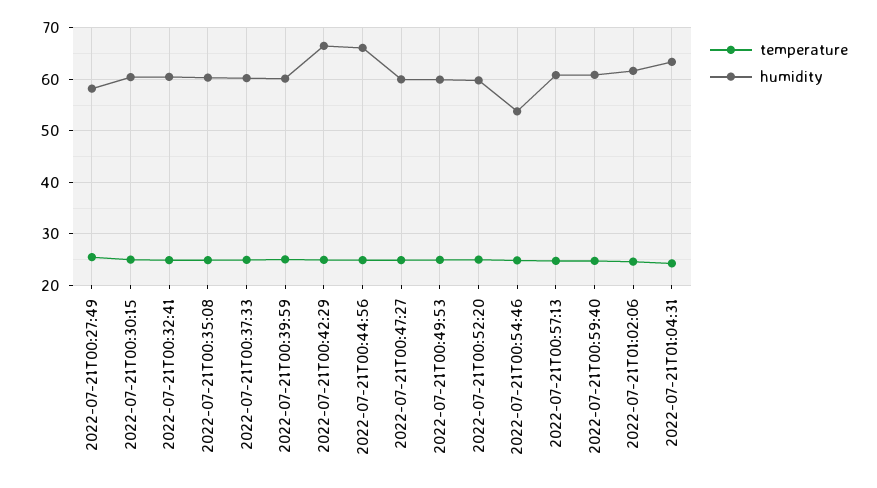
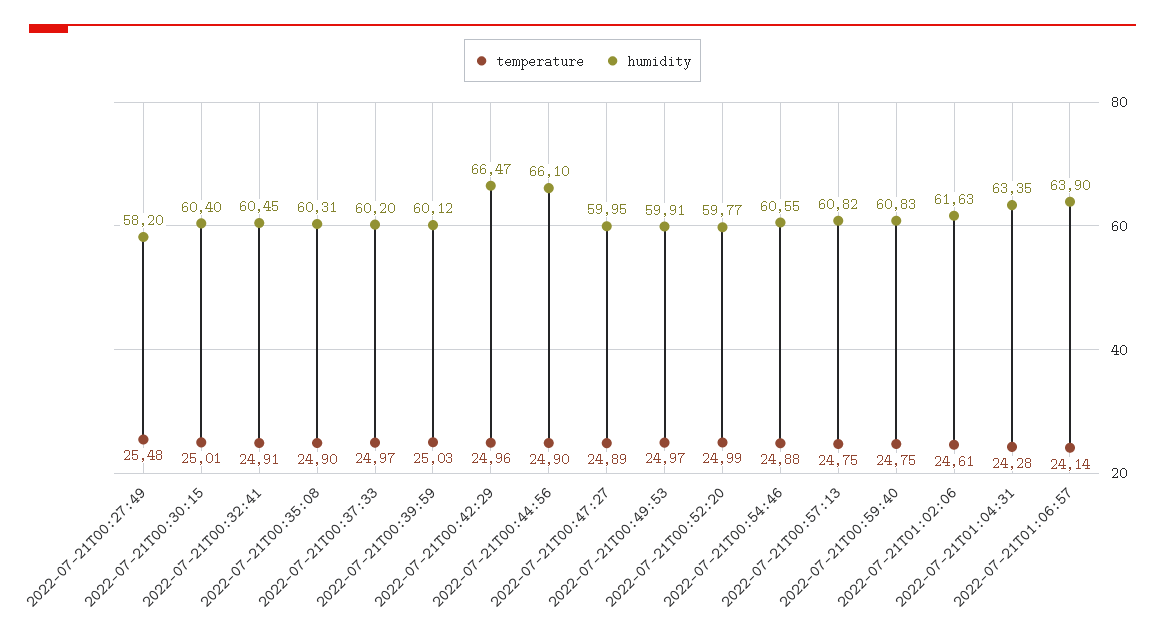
humidity, 2022-07-21T00:54:46: 54 -> 60.55
temperature, 2022-07-21T01:06:57: none -> 24.14
humidity, 2022-07-21T01:06:57: none -> 63.9

